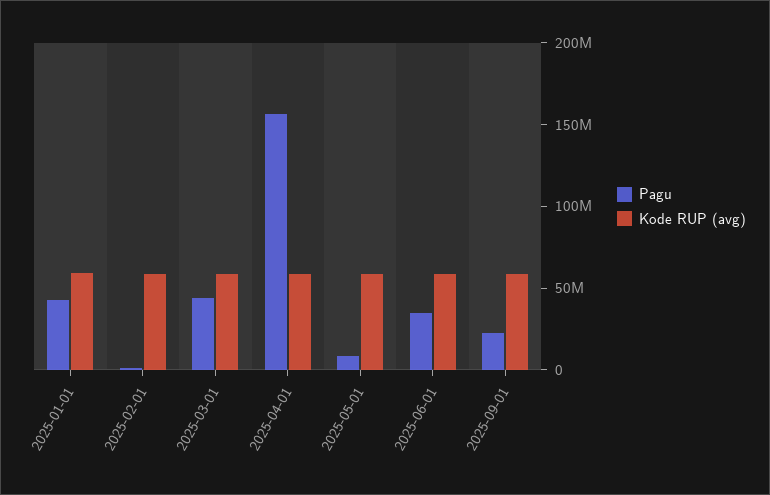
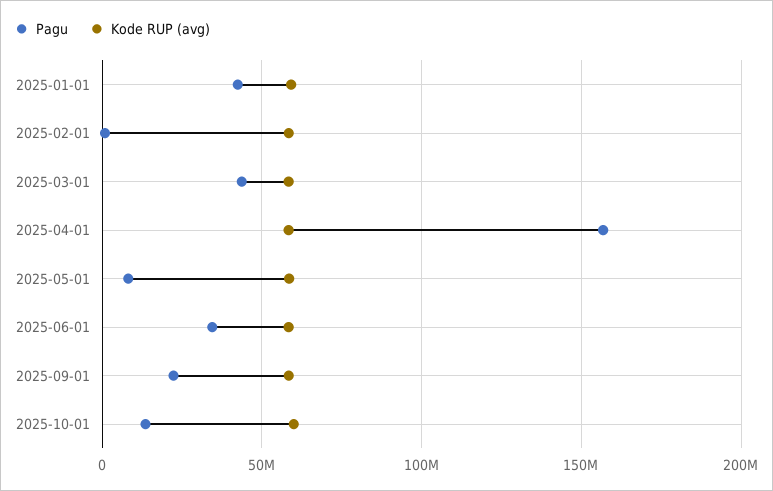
Pagu, 2025-10-01: none -> 15000000
Kode RUP (avg), 2025-10-01: none -> 60000000

